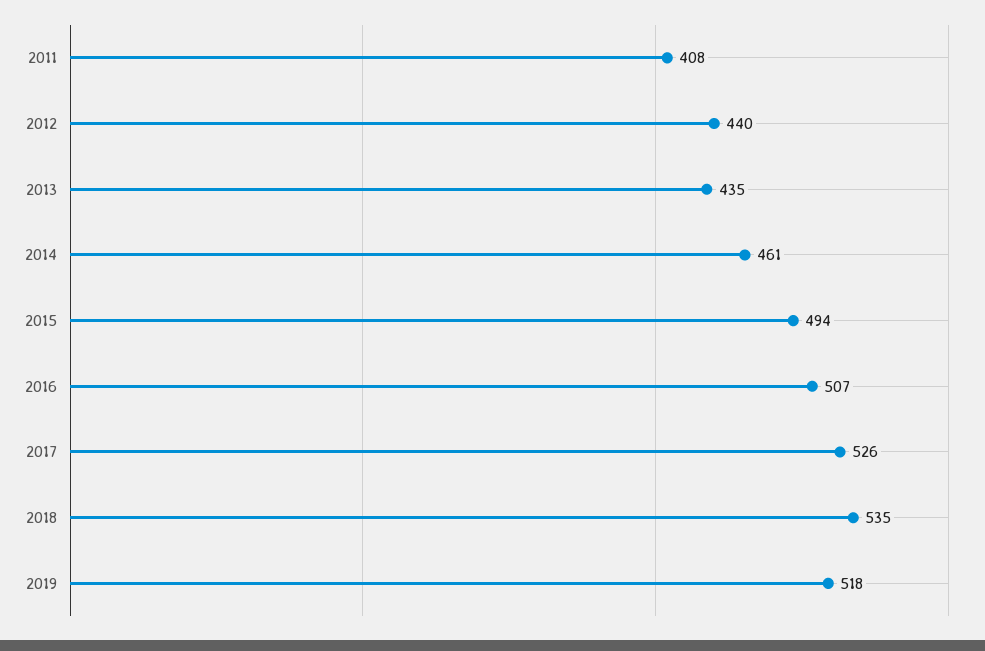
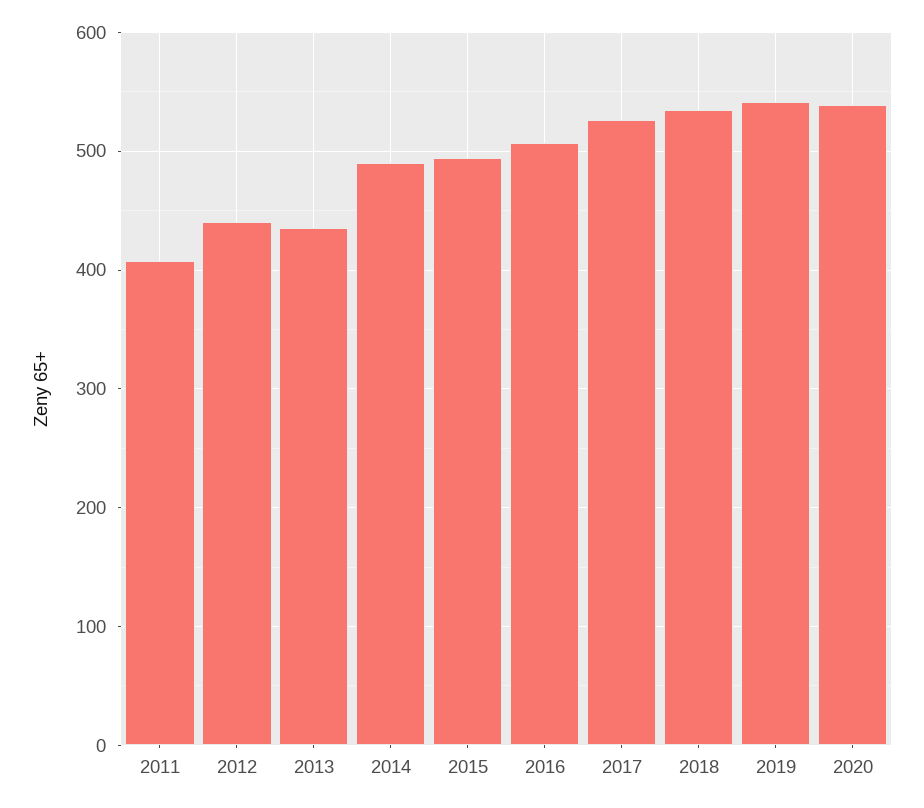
2014: 461 -> 490
2019: 518 -> 540
2020: none -> 540

